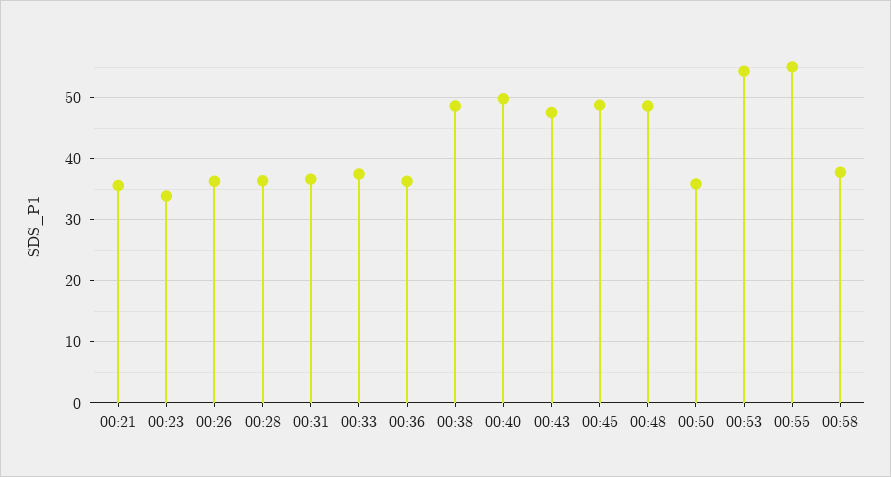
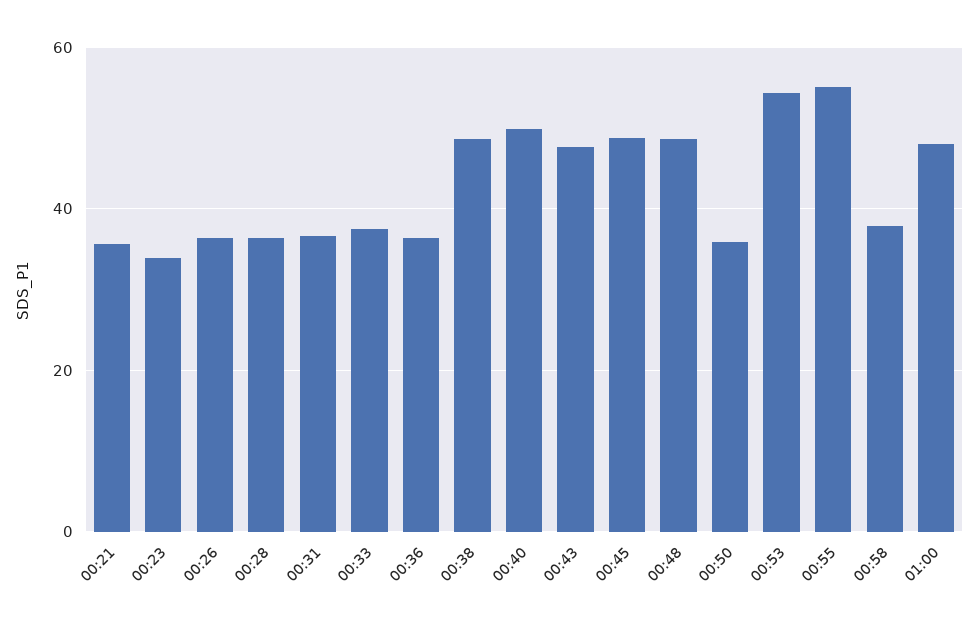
01:00: none -> 48

